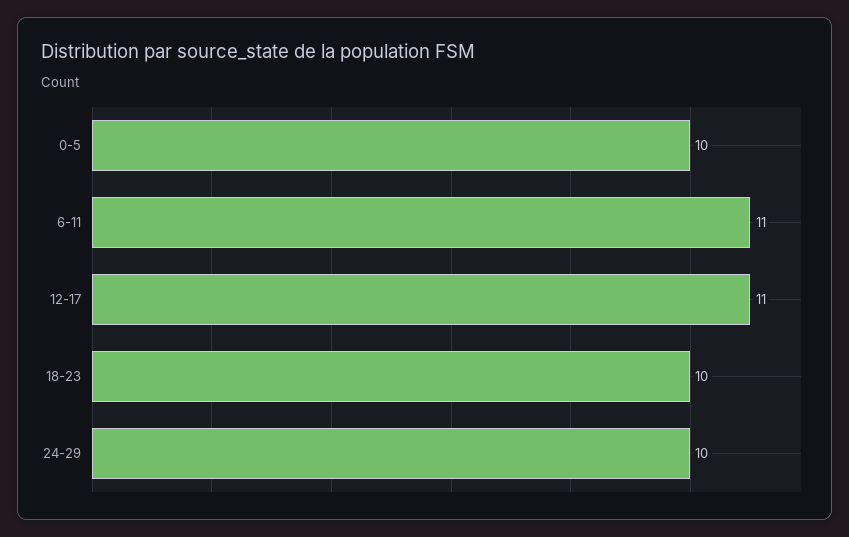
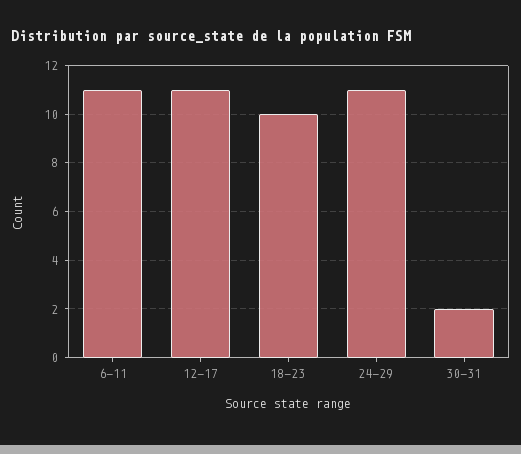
0-5: 10 -> none
24-29: 10 -> 11
30-31: none -> 2

